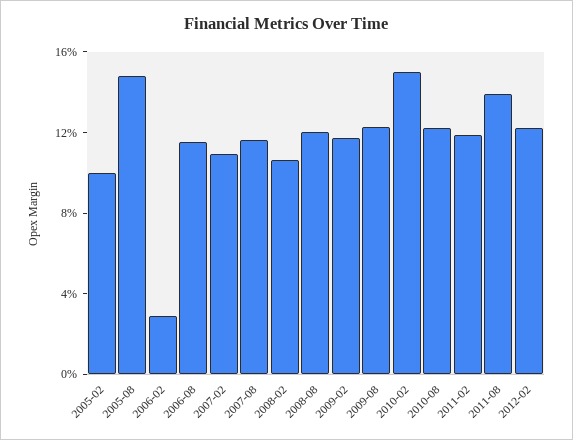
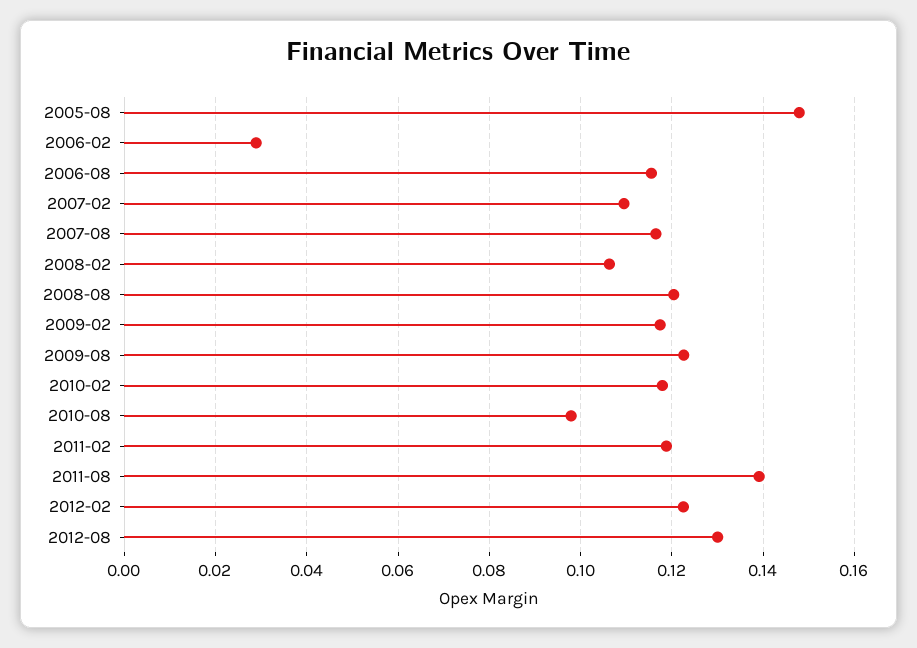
2005-02: 0.1 -> none
2010-02: 0.15 -> 0.118
2010-08: 0.12 -> 0.098
2012-08: none -> 0.13

